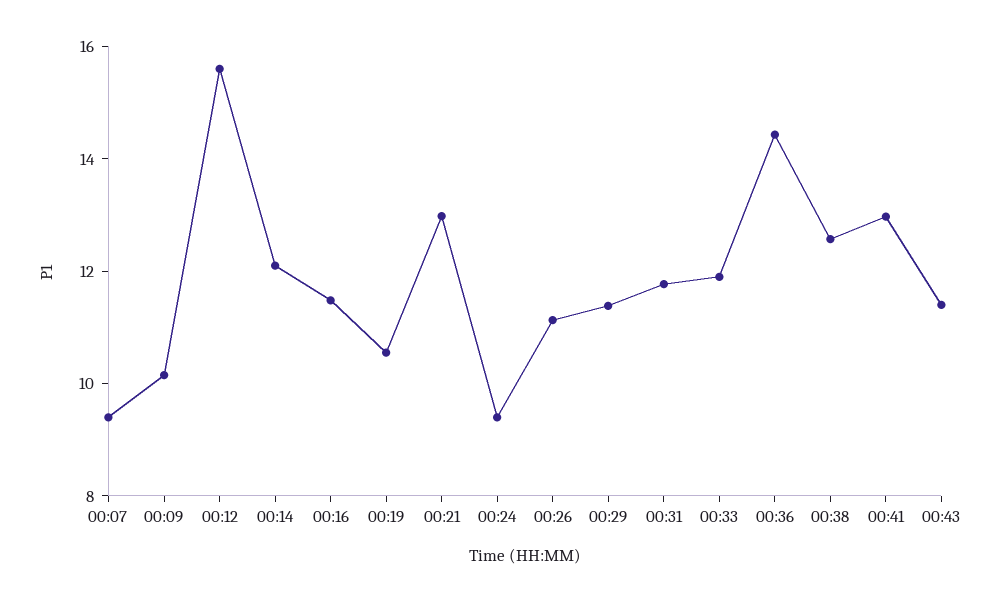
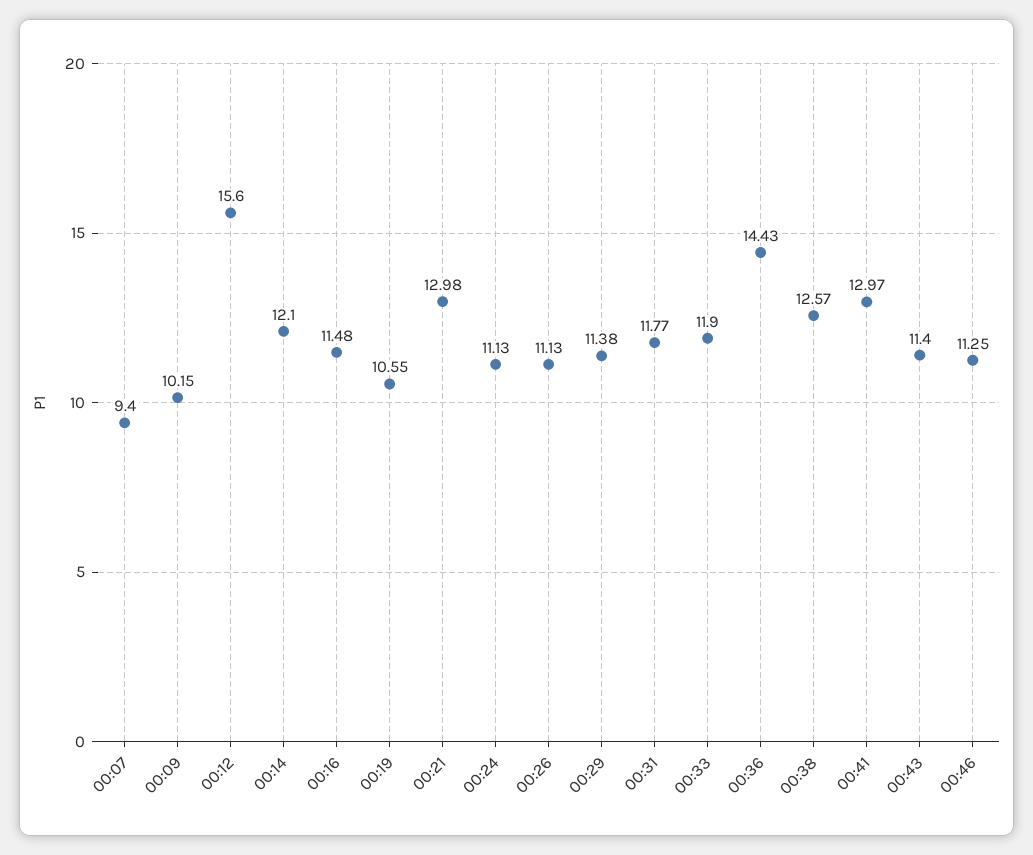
00:24: 9.5 -> 11.13
00:46: none -> 11.25

